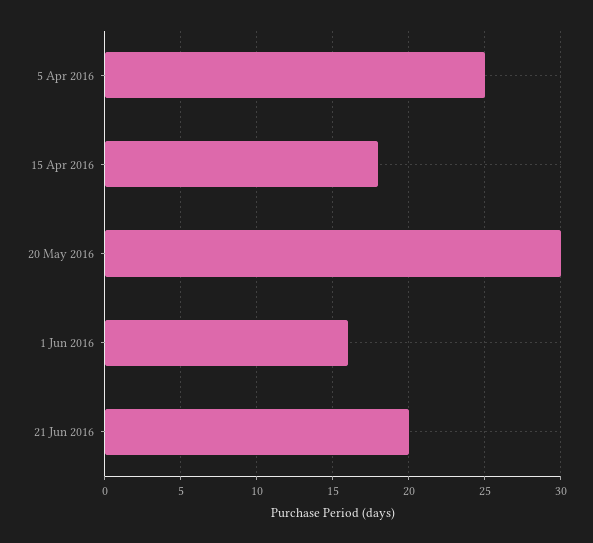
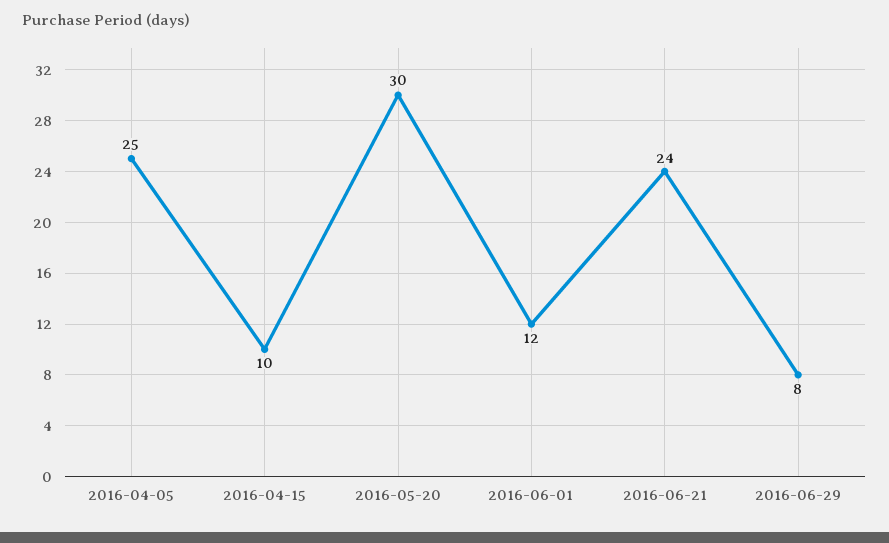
15 Apr 2016: 18 -> 10
1 Jun 2016: 16 -> 12
21 Jun 2016: 20 -> 24
2016-06-29: none -> 8

